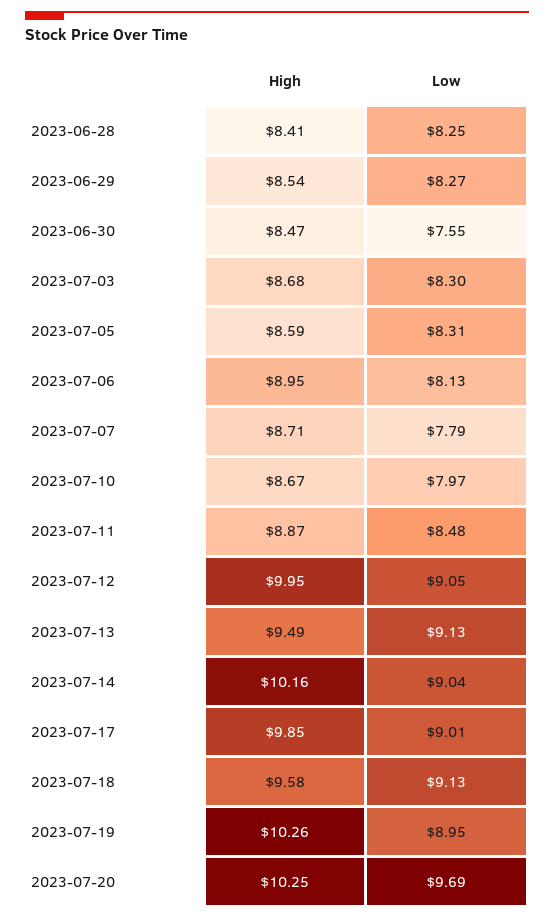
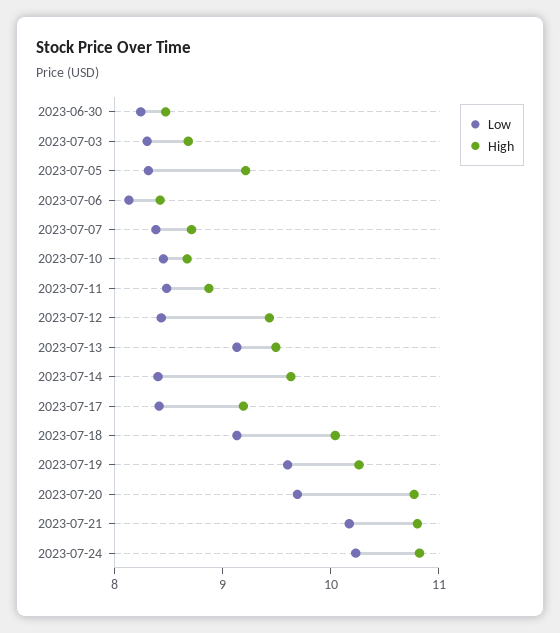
High, 2023-06-28: 8.41 -> none
Low, 2023-06-28: 8.25 -> none
High, 2023-06-29: 8.54 -> none
Low, 2023-06-29: 8.27 -> none
Low, 2023-06-30: 7.55 -> 8.2
High, 2023-07-05: 8.59 -> 9.2
High, 2023-07-06: 8.95 -> 8.4
Low, 2023-07-07: 7.79 -> 8.4
Low, 2023-07-10: 7.97 -> 8.4
High, 2023-07-12: 9.95 -> 9.4
Low, 2023-07-12: 9.05 -> 8.4
High, 2023-07-14: 10.16 -> 9.6
Low, 2023-07-14: 9.04 -> 8.4
High, 2023-07-17: 9.85 -> 9.2
Low, 2023-07-17: 9.01 -> 8.4
High, 2023-07-18: 9.58 -> 10
Low, 2023-07-19: 8.95 -> 9.6
High, 2023-07-20: 10.25 -> 10.8
Low, 2023-07-21: none -> 10.2
High, 2023-07-21: none -> 10.8
Low, 2023-07-24: none -> 10.2
High, 2023-07-24: none -> 10.8

